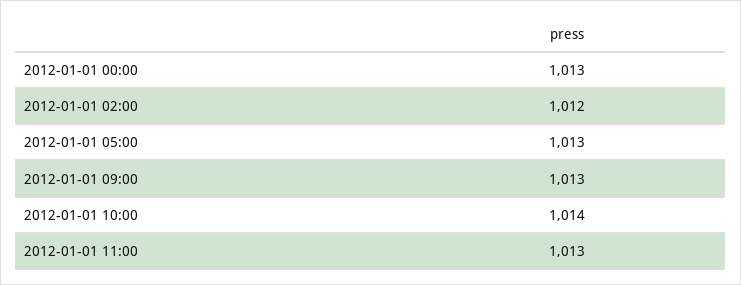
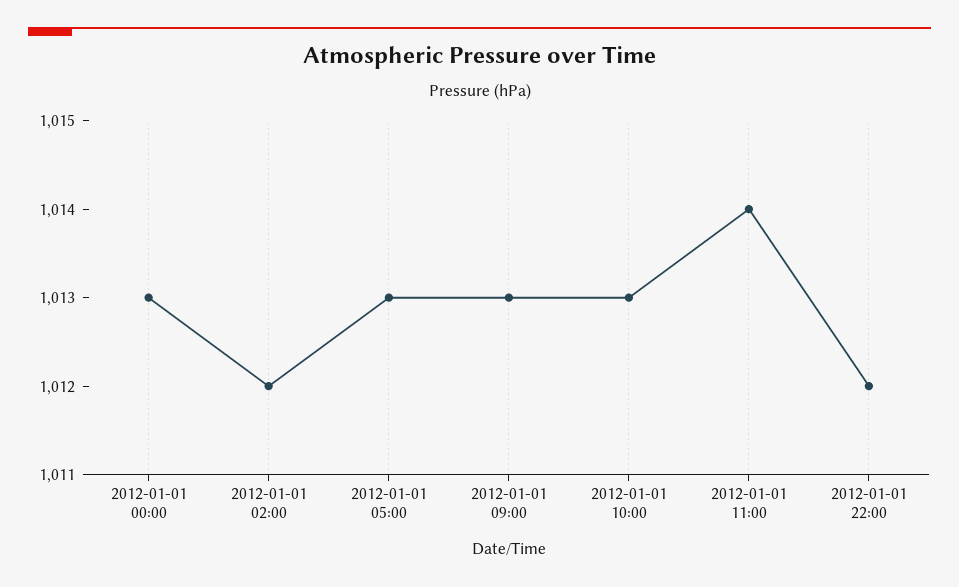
2012-01-01 10:00: 1014 -> 1013
2012-01-01 11:00: 1013 -> 1014
2012-01-01 22:00: none -> 1012

